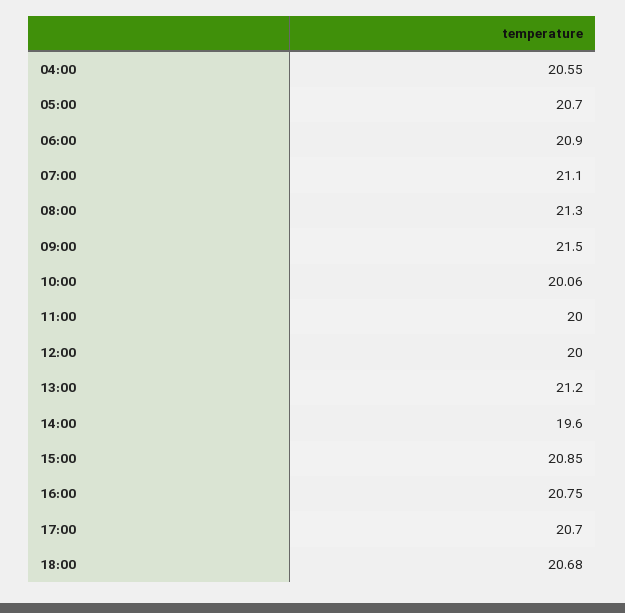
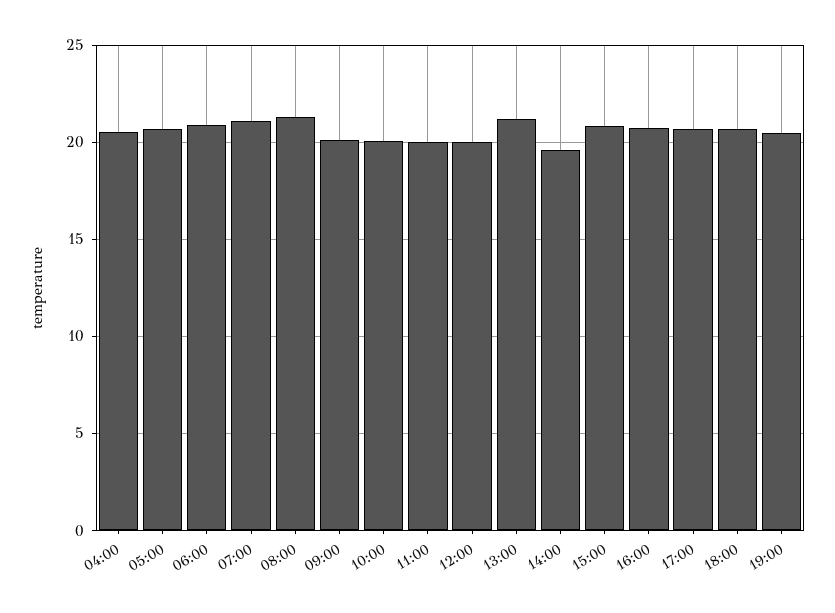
09:00: 21.5 -> 20
19:00: none -> 20.5

